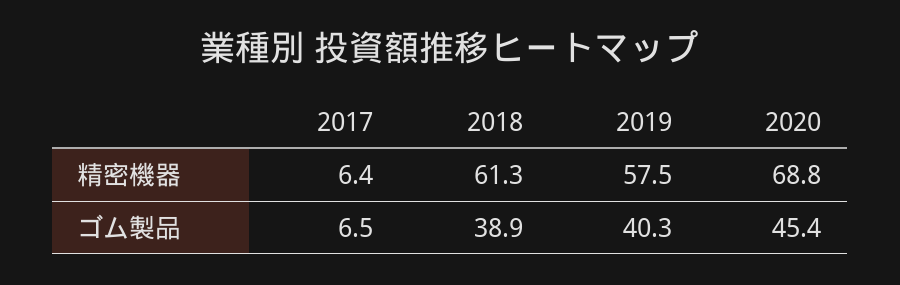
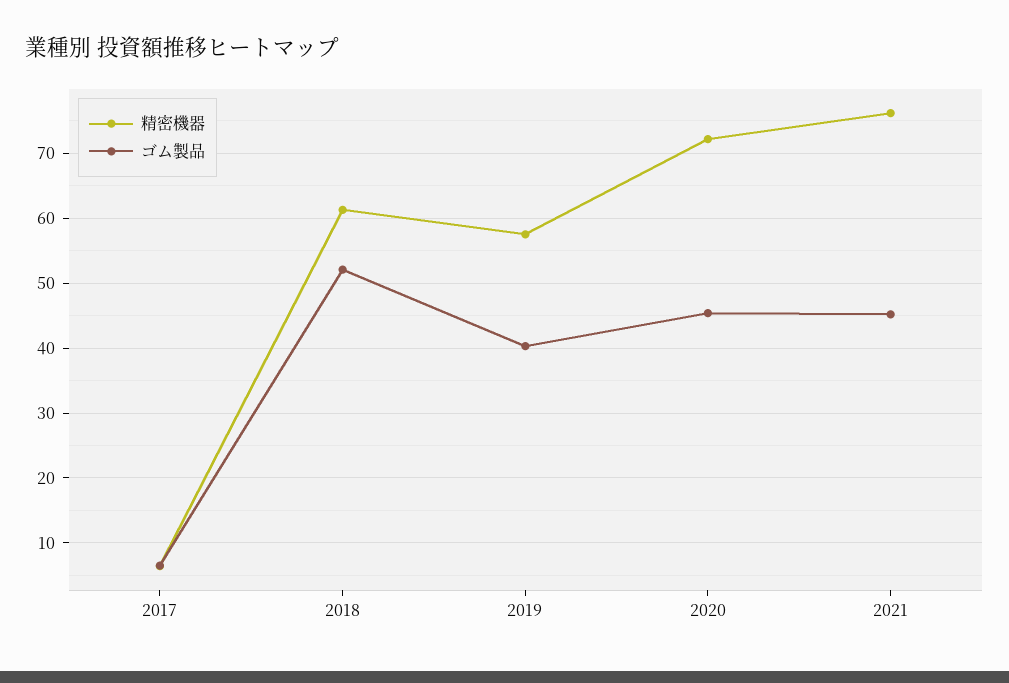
精密機器, 2020: 68.8 -> 72
ゴム製品, 2018: 38.9 -> 52
精密機器, 2021: none -> 76
ゴム製品, 2021: none -> 45

